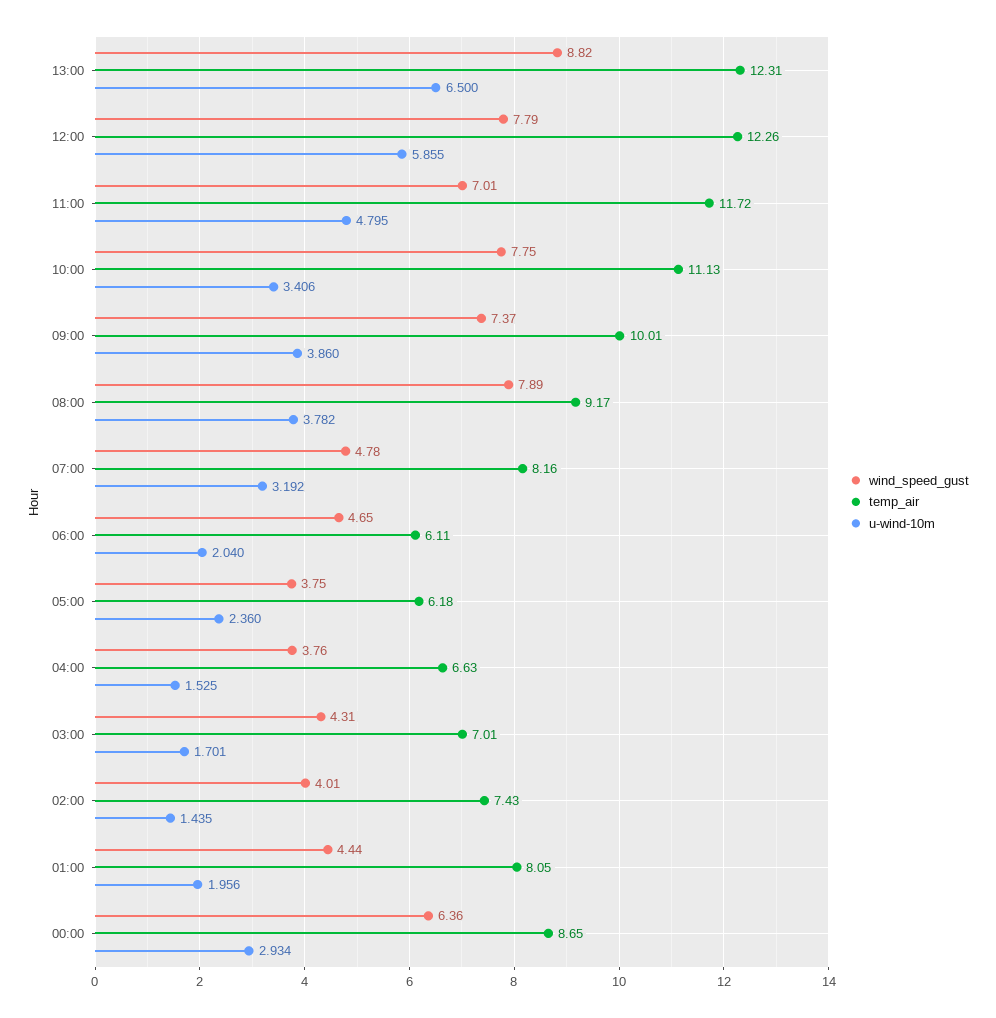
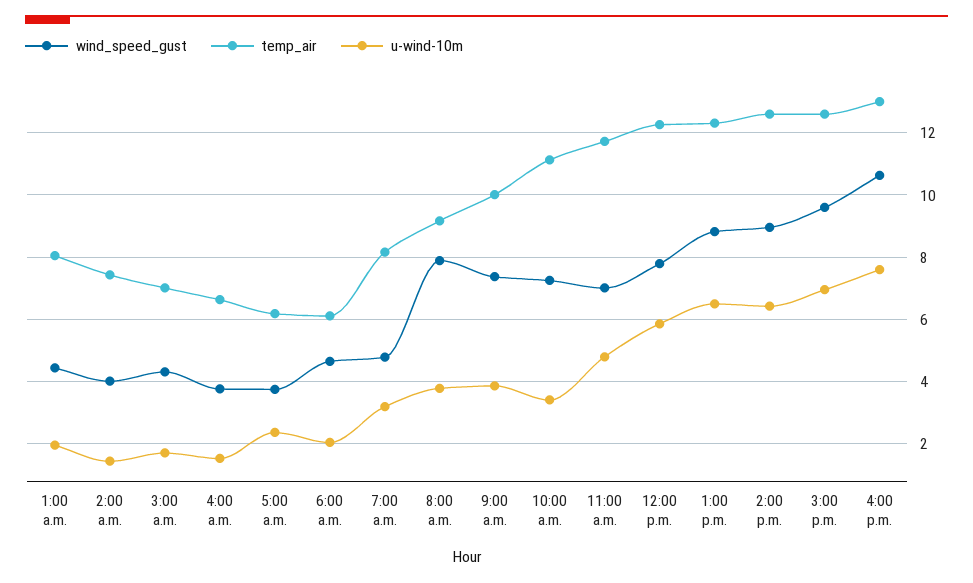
wind_speed_gust, 10:00: 7.75 -> 7.2
wind_speed_gust, 00:00: 6.36 -> none
temp_air, 00:00: 8.65 -> none
u-wind-10m, 00:00: 2.934 -> none
wind_speed_gust, 2:00 p.m.: none -> 9
temp_air, 2:00 p.m.: none -> 12.6
u-wind-10m, 2:00 p.m.: none -> 6.4
wind_speed_gust, 3:00 p.m.: none -> 9.6
temp_air, 3:00 p.m.: none -> 12.6
u-wind-10m, 3:00 p.m.: none -> 7
wind_speed_gust, 4:00 p.m.: none -> 10.6
temp_air, 4:00 p.m.: none -> 13
u-wind-10m, 4:00 p.m.: none -> 7.6

